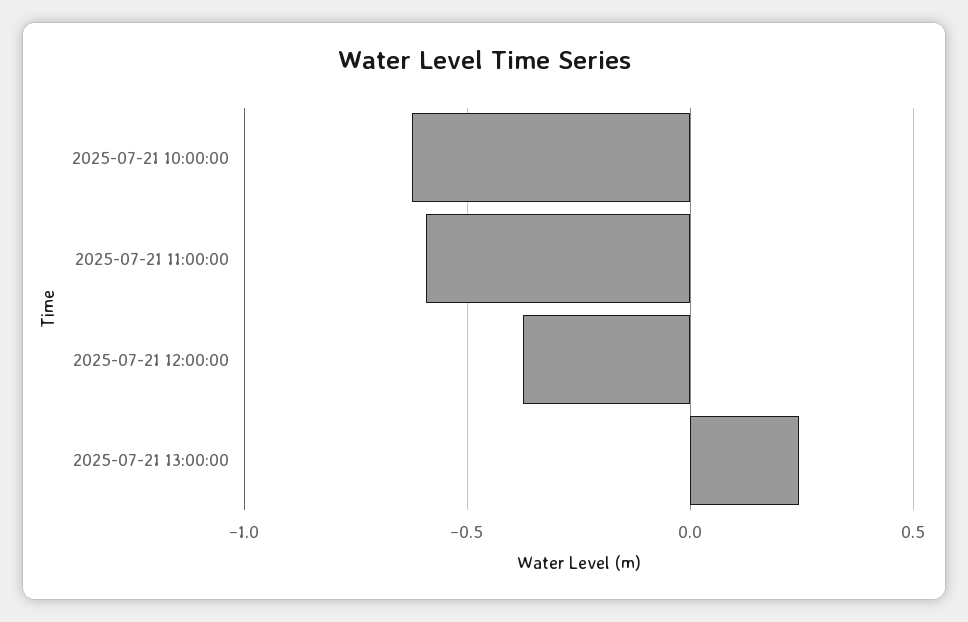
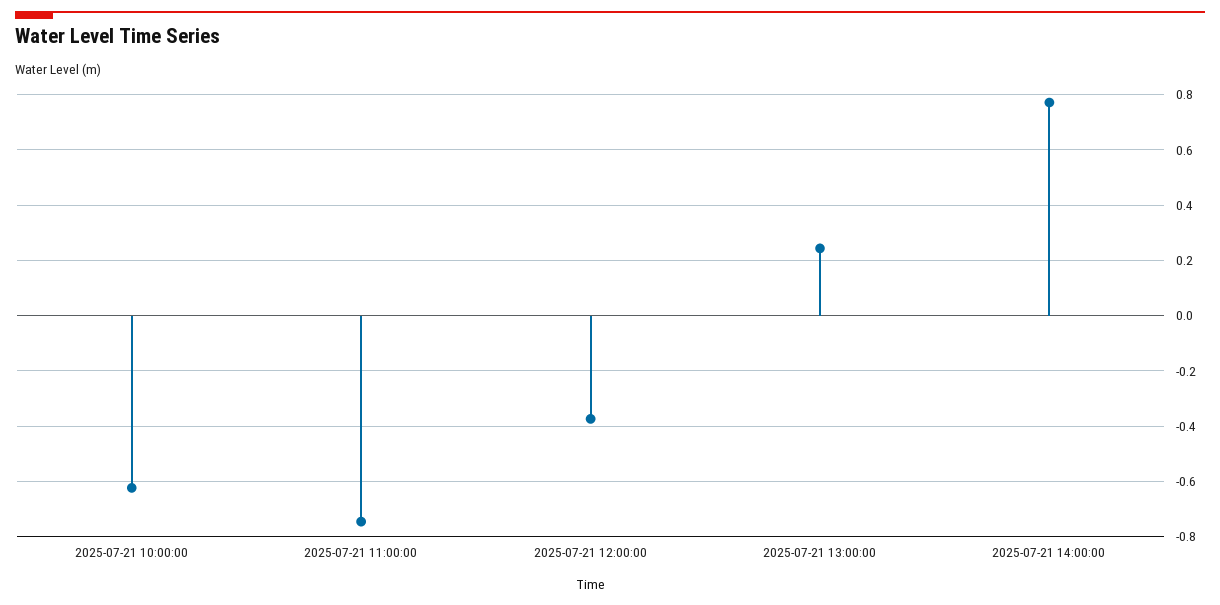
2025-07-21 11:00:00: -0.6 -> -0.75
2025-07-21 14:00:00: none -> 0.775

